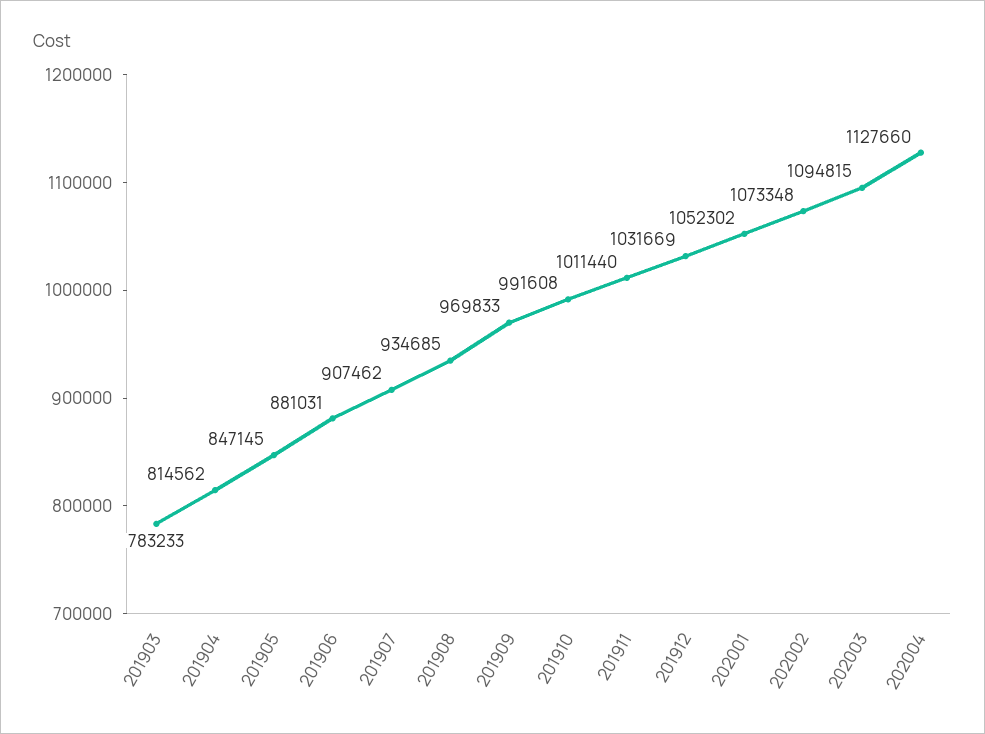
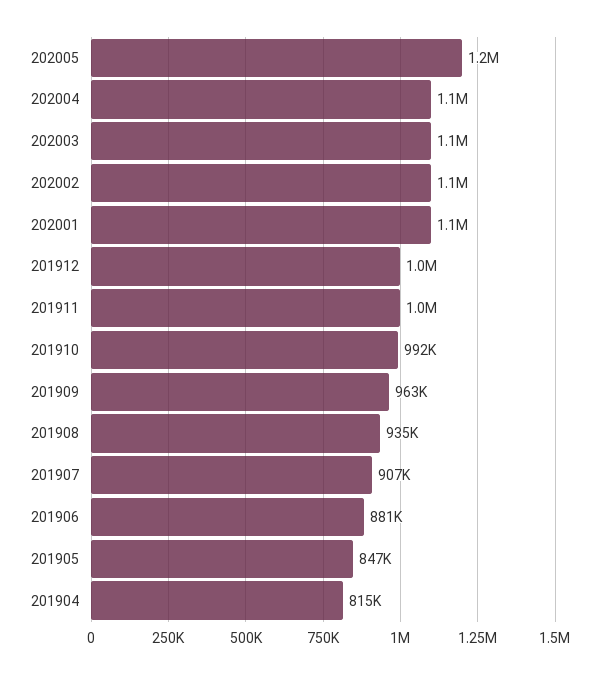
201903: 783233 -> none
201909: 969833 -> 963000
202005: none -> 1200000

